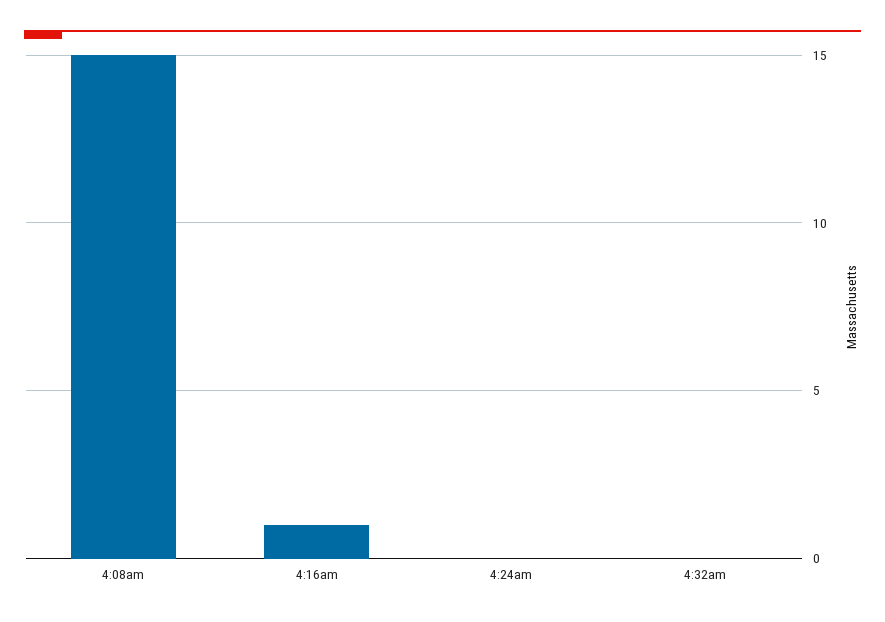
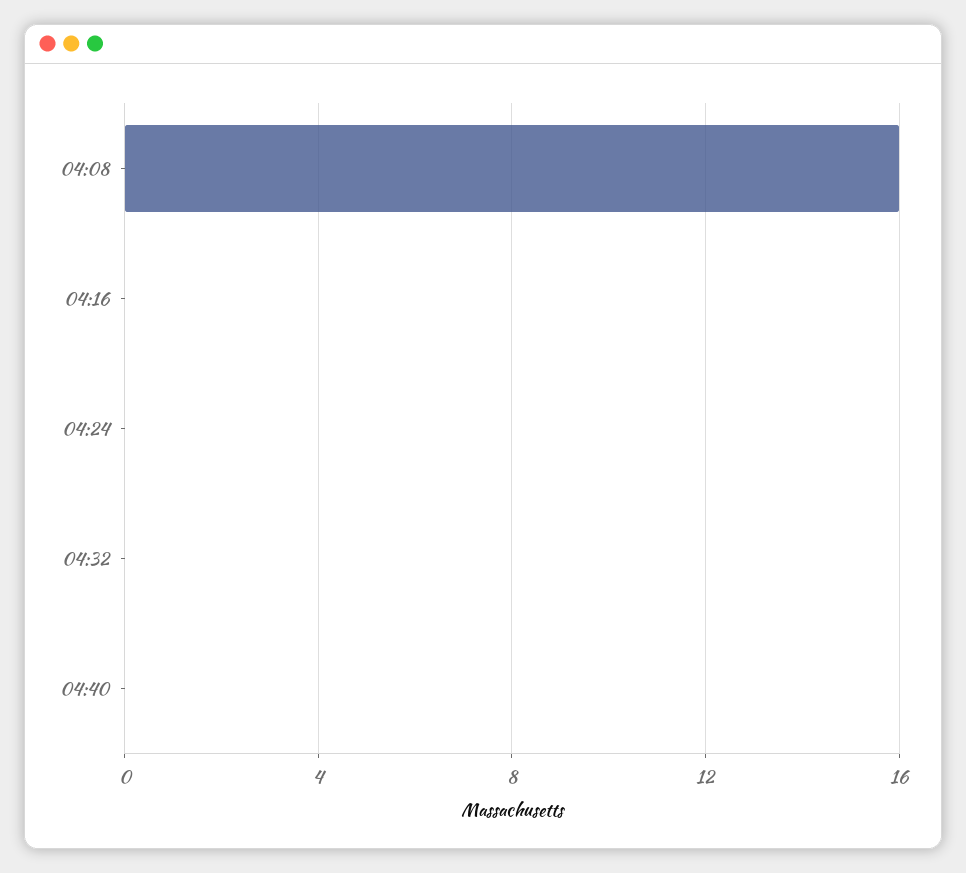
4:08am: 15 -> 16
4:16am: 1 -> 0
04:40: none -> 0

